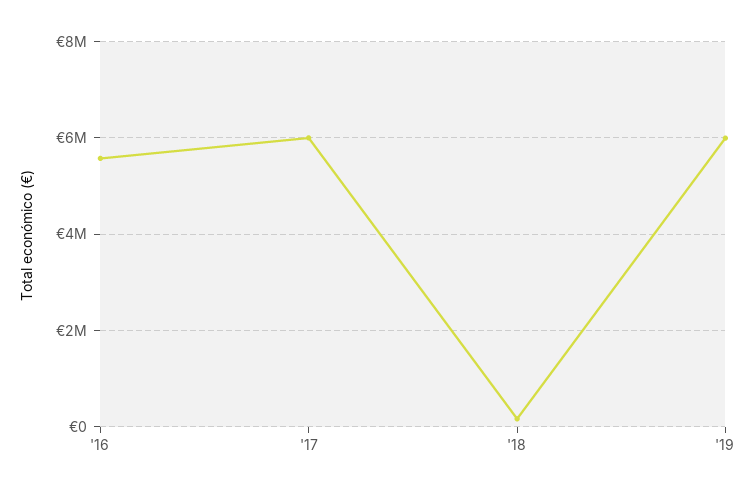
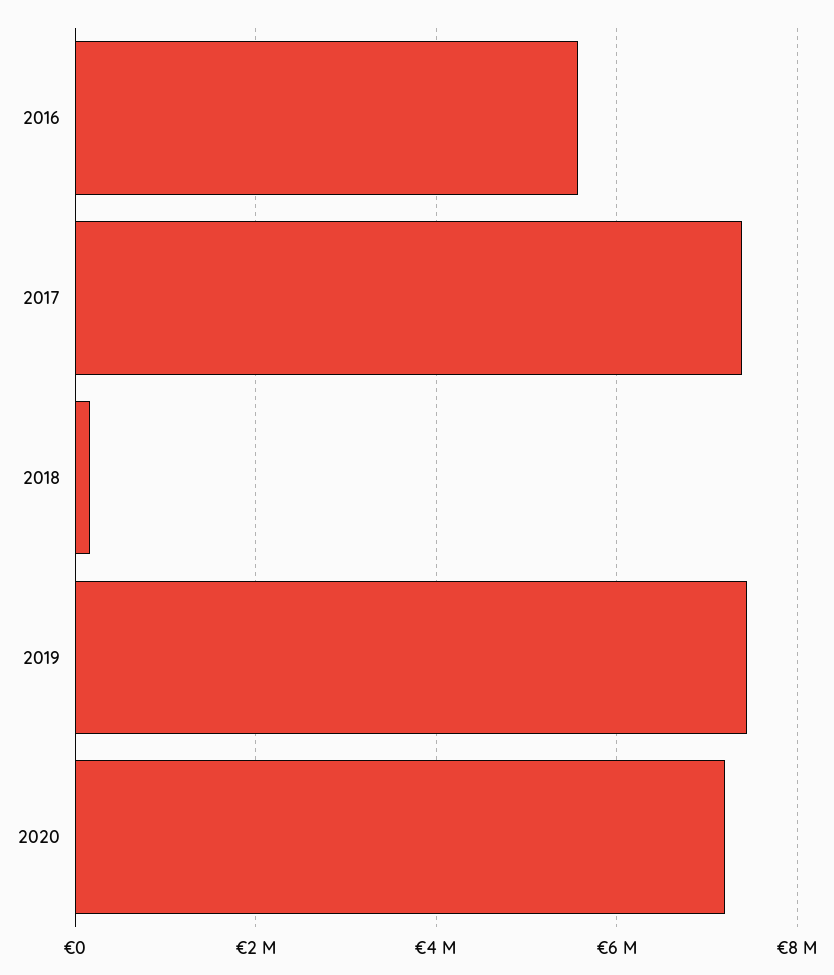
'17: 6000000 -> 7400000
'19: 6000000 -> 7400000
2020: none -> 7200000

